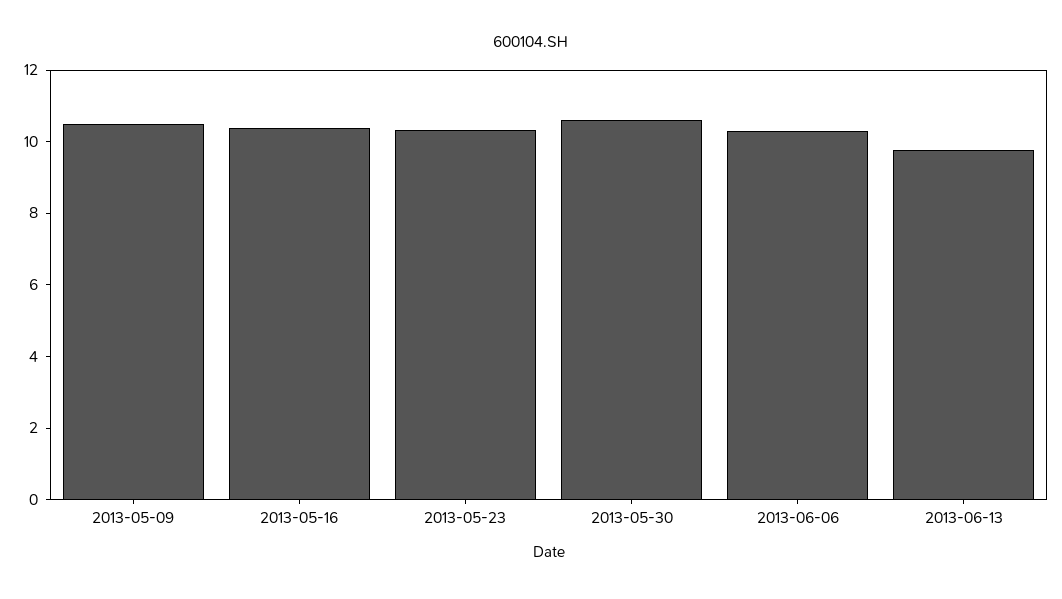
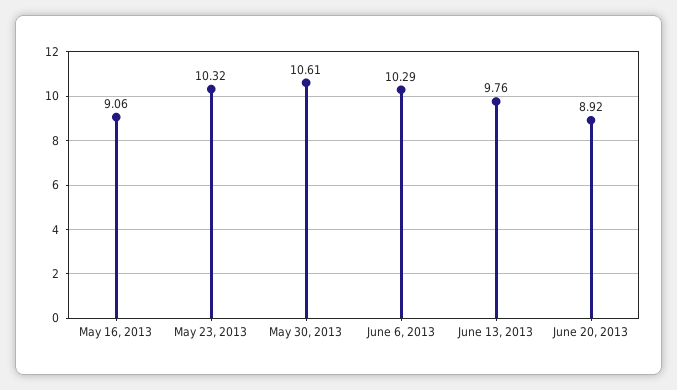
2013-05-09: 10.5 -> none
2013-05-16: 10.5 -> 9.06
June 20, 2013: none -> 8.92

